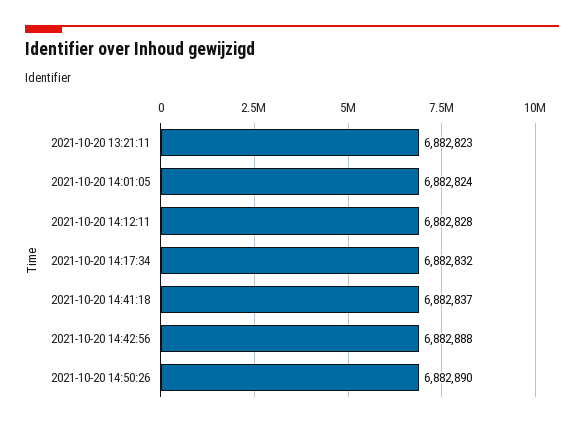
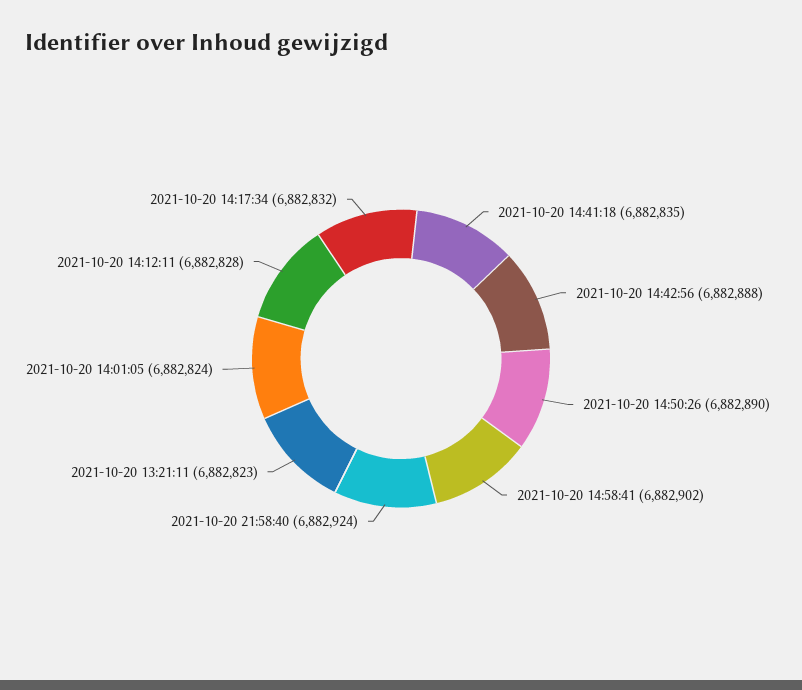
2021-10-20 14:41:18: 6882837 -> 6882835
2021-10-20 14:58:41: none -> 6882902
2021-10-20 21:58:40: none -> 6882924

